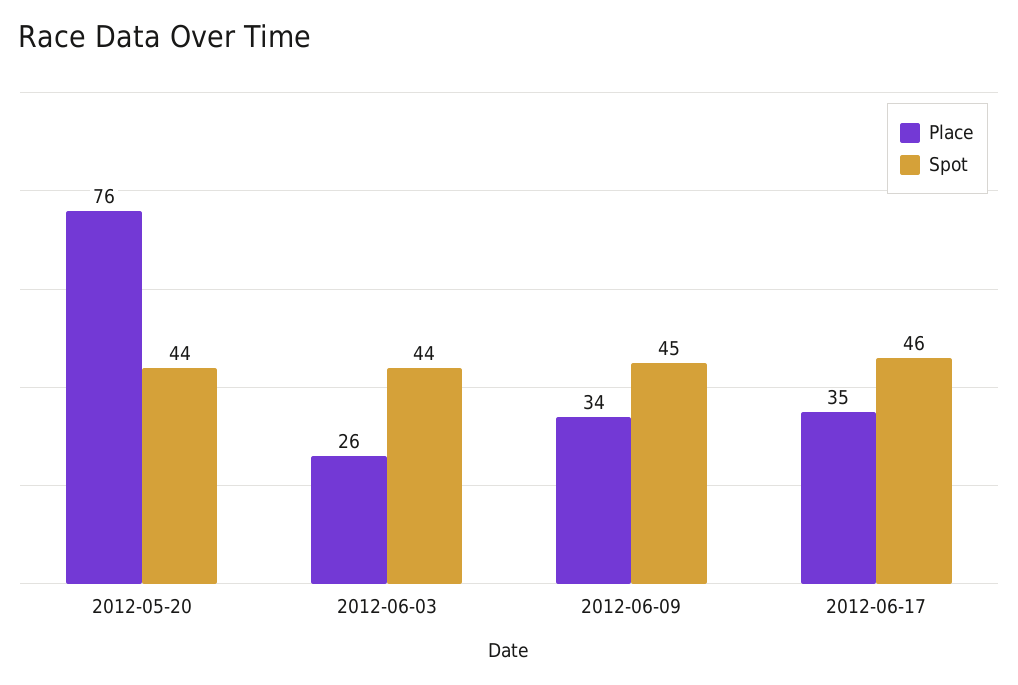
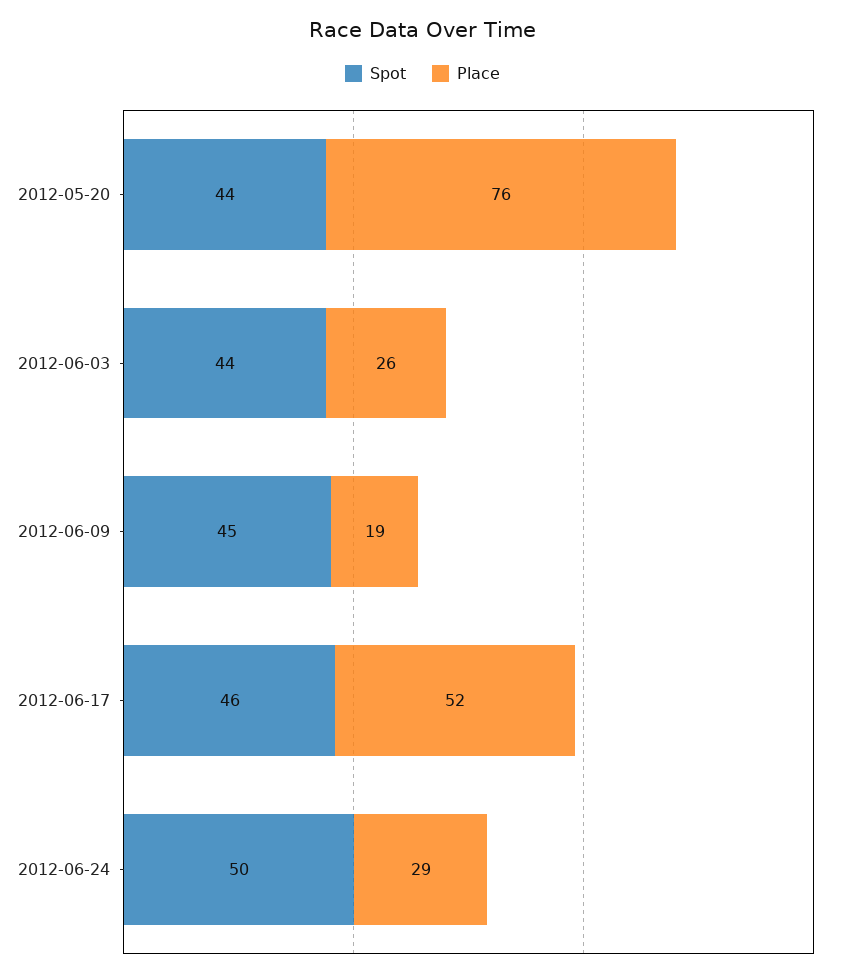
Place, 2012-06-09: 34 -> 19
Place, 2012-06-17: 35 -> 52
Spot, 2012-06-24: none -> 50
Place, 2012-06-24: none -> 29

